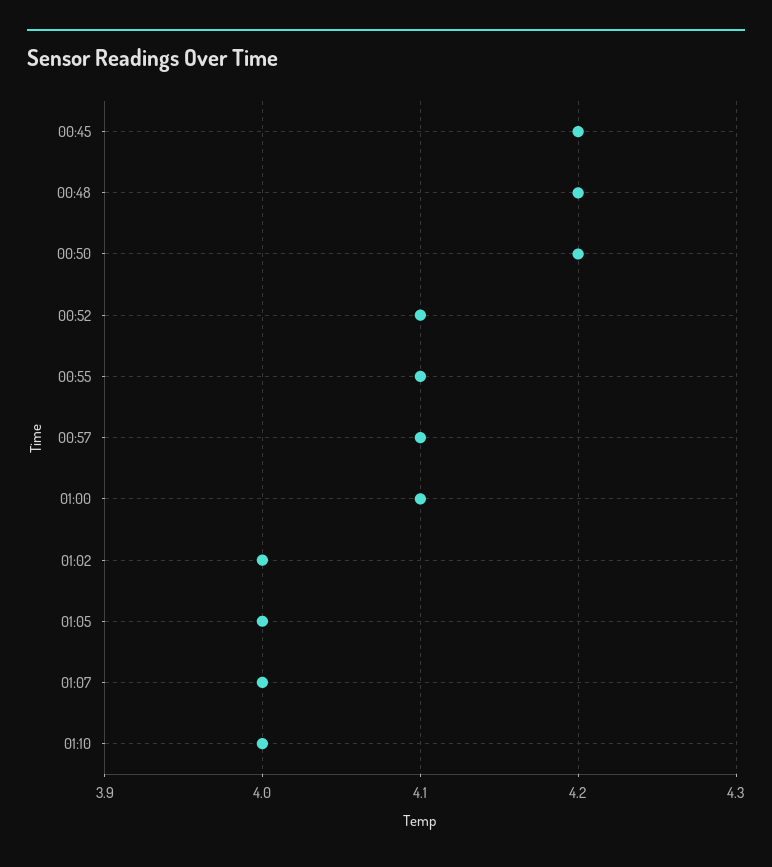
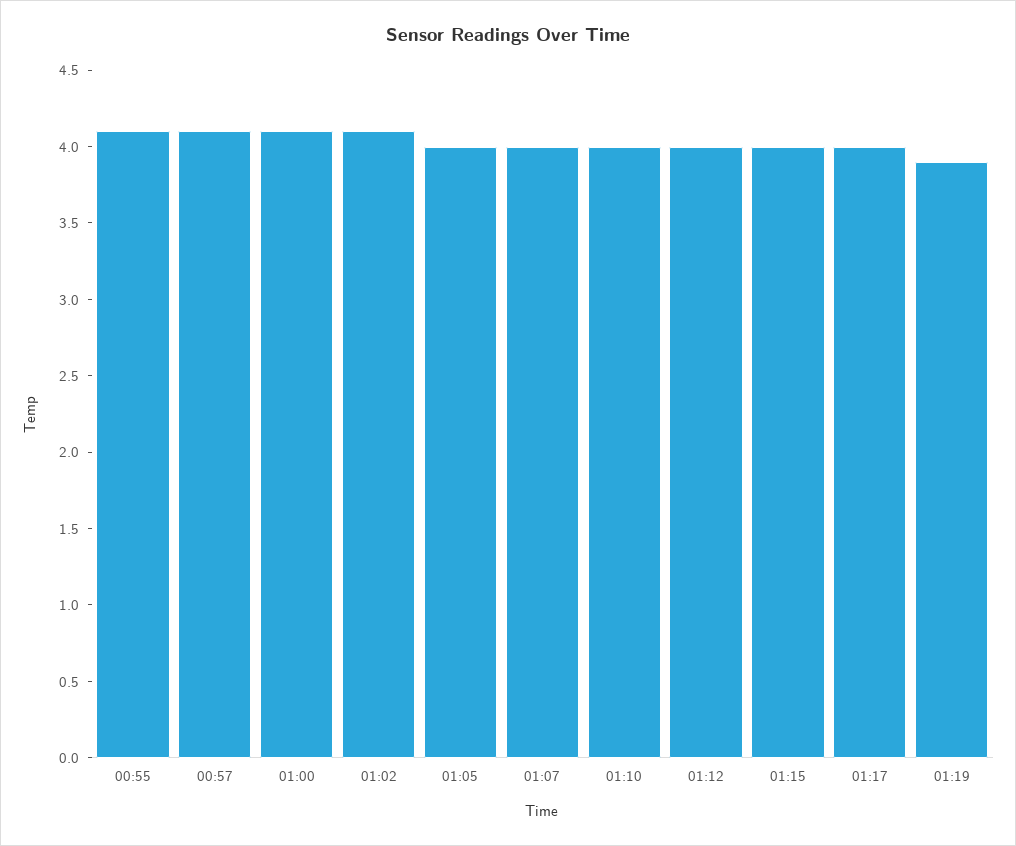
00:45: 4.2 -> none
00:48: 4.2 -> none
00:50: 4.2 -> none
00:52: 4.1 -> none
01:02: 4 -> 4.1
01:12: none -> 4
01:15: none -> 4
01:17: none -> 4
01:19: none -> 3.9

